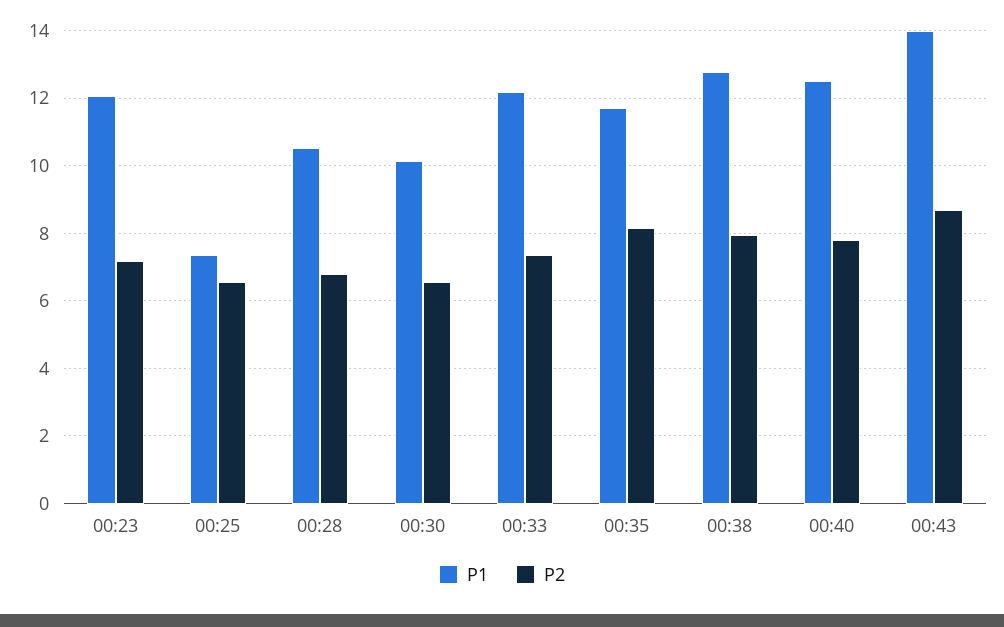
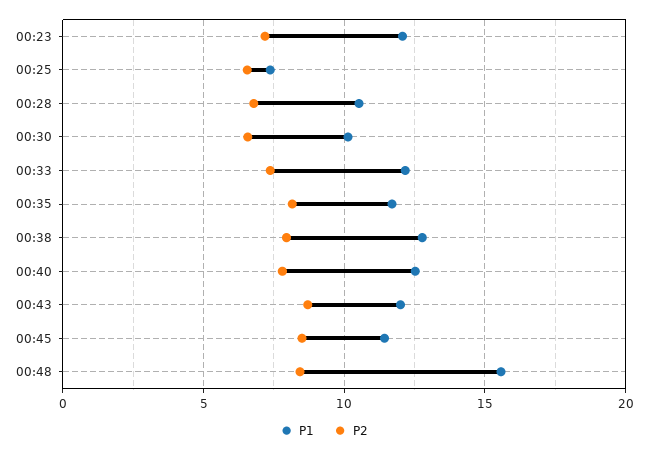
P1, 00:43: 14 -> 12
P1, 00:45: none -> 11.5
P2, 00:45: none -> 8.5
P1, 00:48: none -> 15.5
P2, 00:48: none -> 8.5

